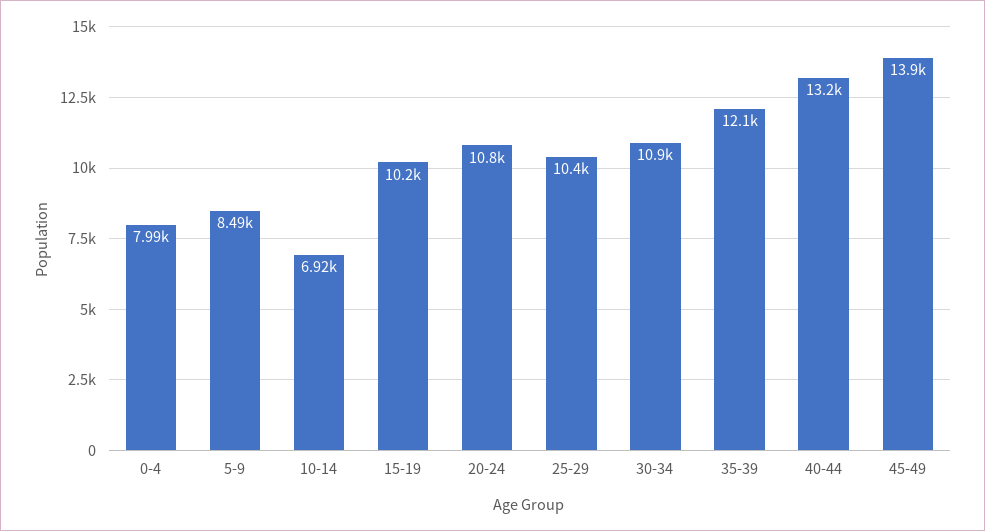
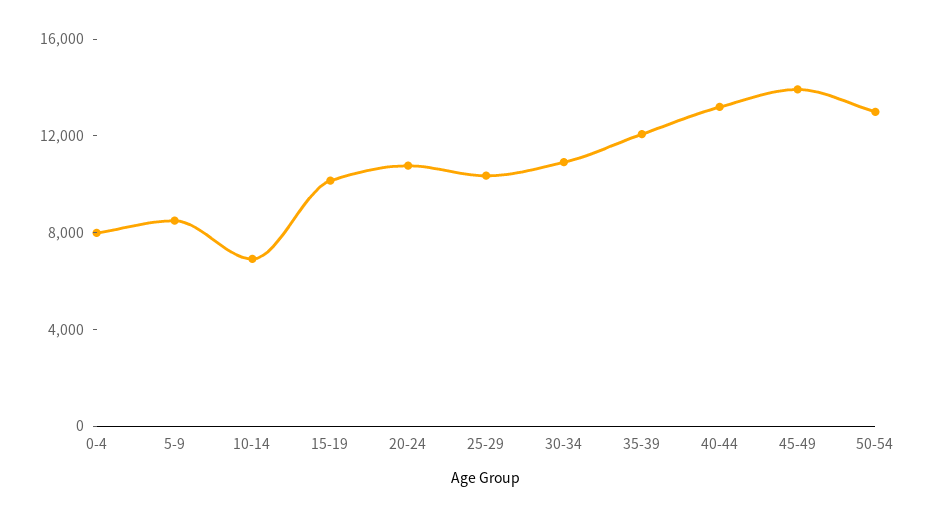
50-54: none -> 13000

